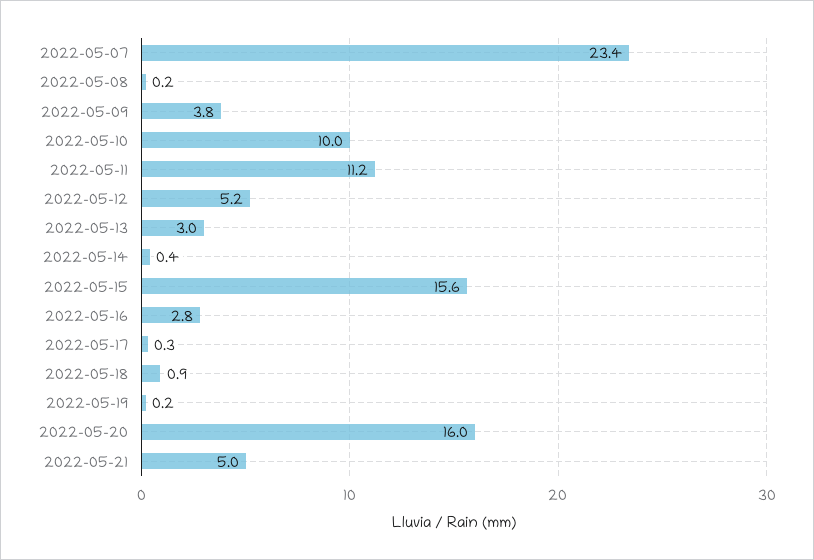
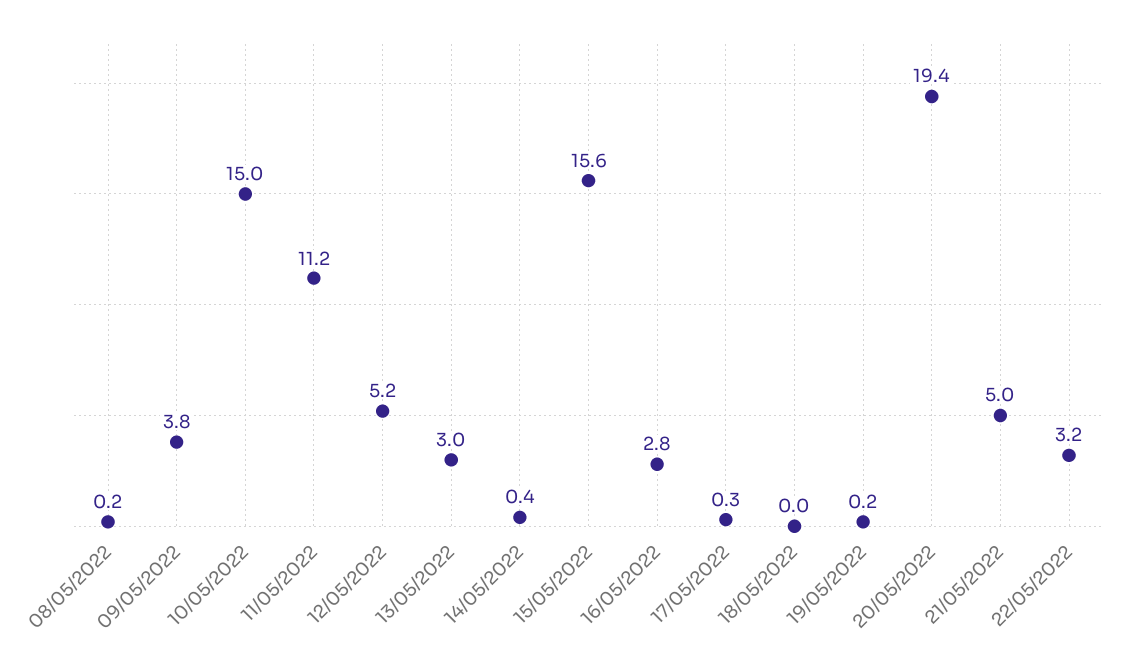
2022-05-07: 23.4 -> none
2022-05-10: 10 -> 15
2022-05-18: 0.9 -> 0
2022-05-20: 16 -> 19.4
22/05/2022: none -> 3.2

